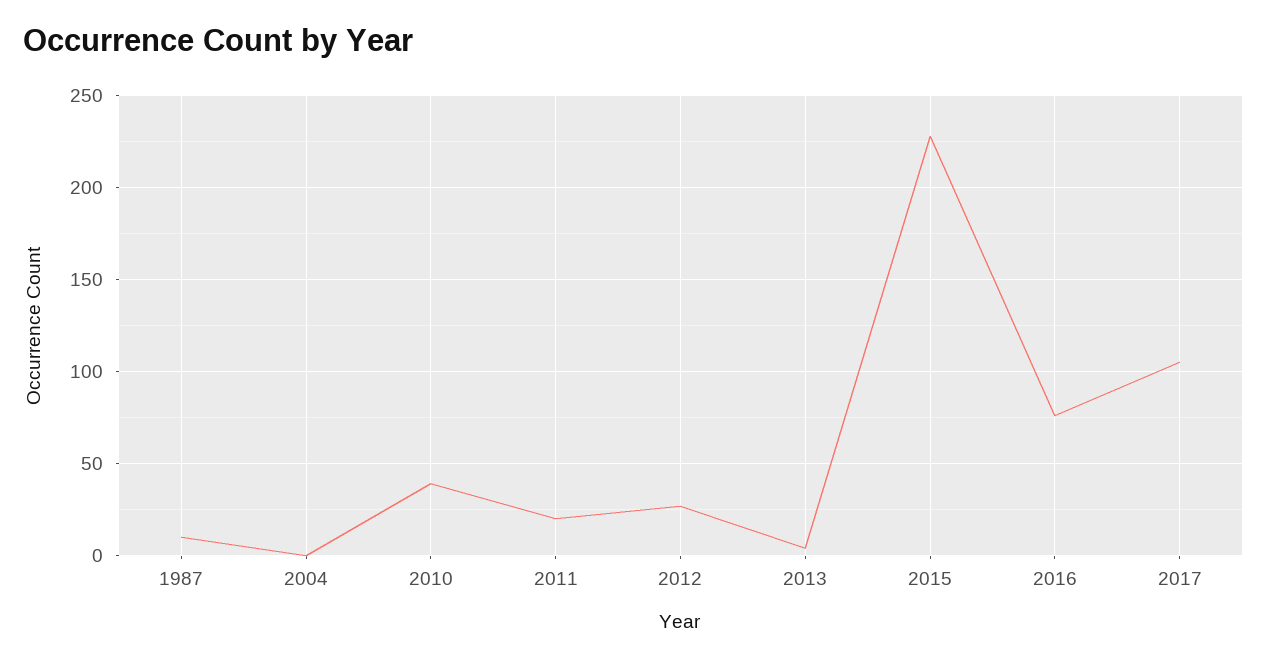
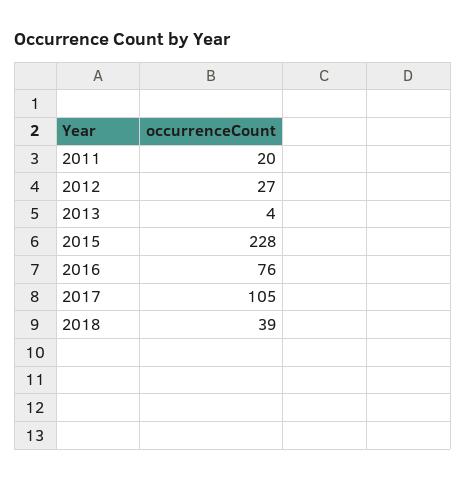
1987: 10 -> none
2004: 0 -> none
2010: 40 -> none
2018: none -> 39

